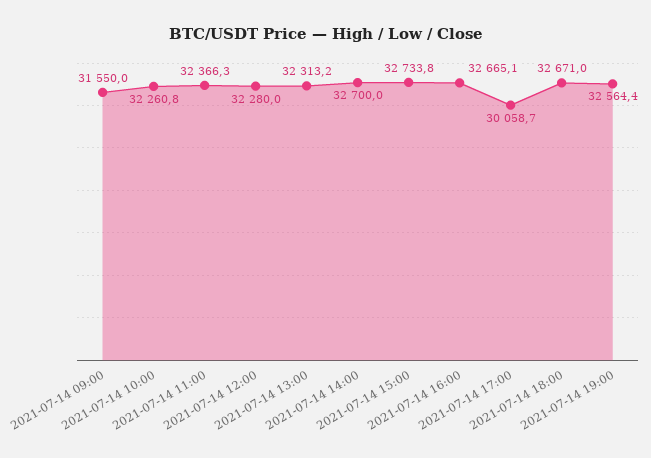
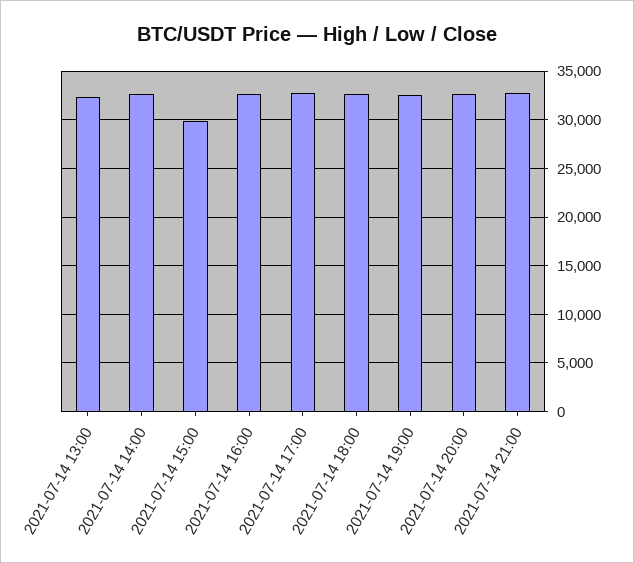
2021-07-14 09:00: 31550 -> none
2021-07-14 10:00: 32260.8 -> none
2021-07-14 11:00: 32366.3 -> none
2021-07-14 12:00: 32280 -> none
2021-07-14 15:00: 32733.8 -> 30000
2021-07-14 17:00: 30058.7 -> 33000
2021-07-14 20:00: none -> 33000
2021-07-14 21:00: none -> 33000

